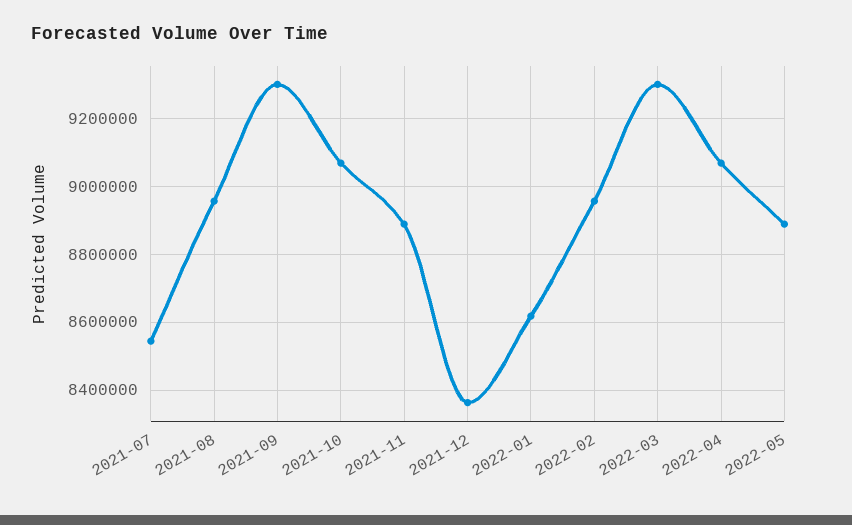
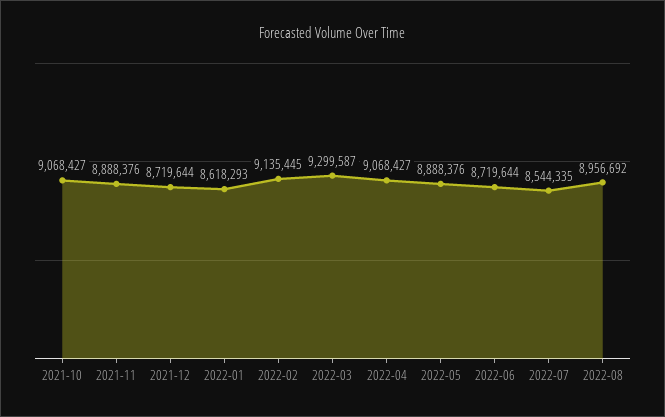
2021-07: 8540000 -> none
2021-08: 8960000 -> none
2021-09: 9300000 -> none
2021-12: 8360000 -> 8719644
2022-02: 8960000 -> 9135445
2022-06: none -> 8719644
2022-07: none -> 8544335
2022-08: none -> 8956692

